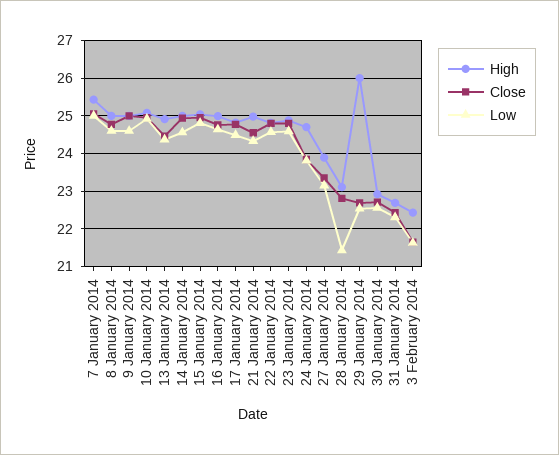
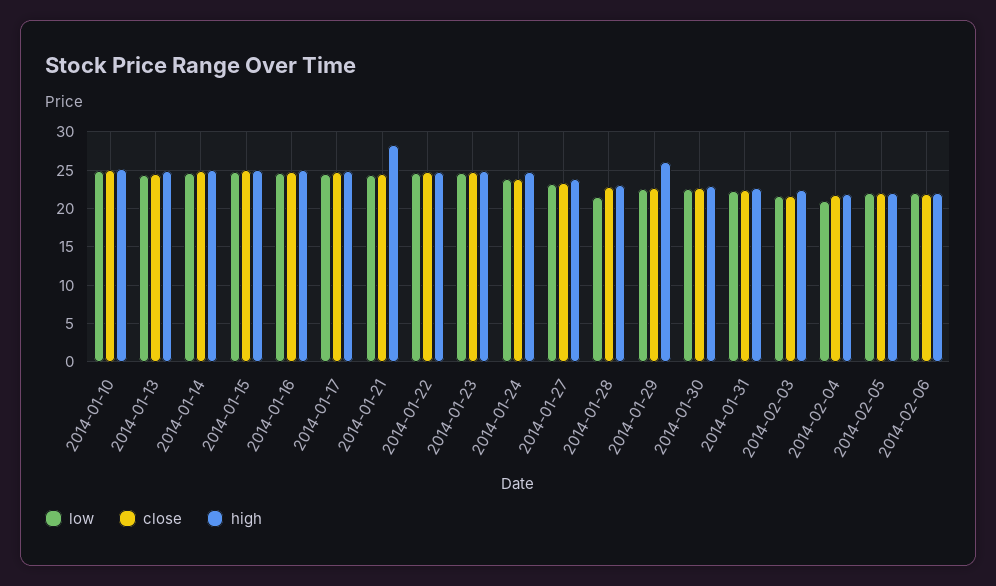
High, 7 January 2014: 25.4 -> none
Close, 7 January 2014: 25 -> none
Low, 7 January 2014: 25 -> none
High, 8 January 2014: 25 -> none
Close, 8 January 2014: 24.8 -> none
Low, 8 January 2014: 24.6 -> none
High, 9 January 2014: 25 -> none
Close, 9 January 2014: 25 -> none
Low, 9 January 2014: 24.6 -> none
High, 21 January 2014: 25 -> 28
Low, 2014-02-04: none -> 21
Close, 2014-02-04: none -> 22
High, 2014-02-04: none -> 22
Low, 2014-02-05: none -> 22
Close, 2014-02-05: none -> 22
High, 2014-02-05: none -> 22
Low, 2014-02-06: none -> 22
Close, 2014-02-06: none -> 22
High, 2014-02-06: none -> 22

